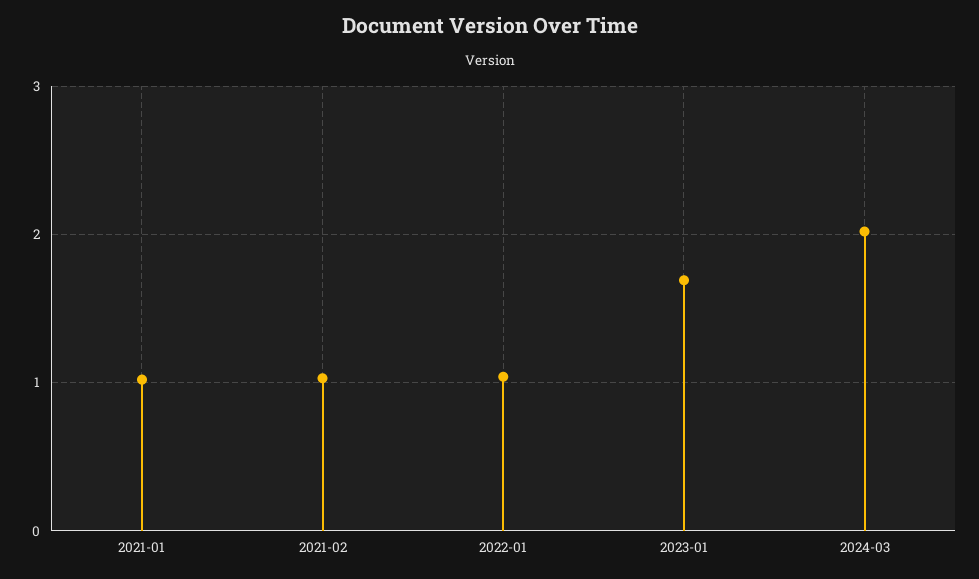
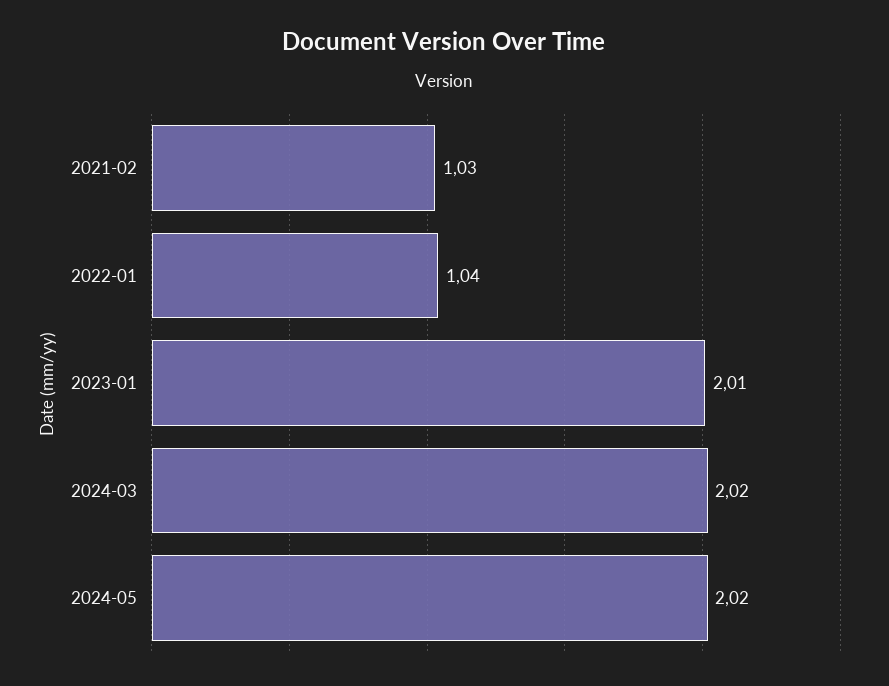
2021-01: 1 -> none
2023-01: 1.7 -> 2.01
2024-05: none -> 2.02

